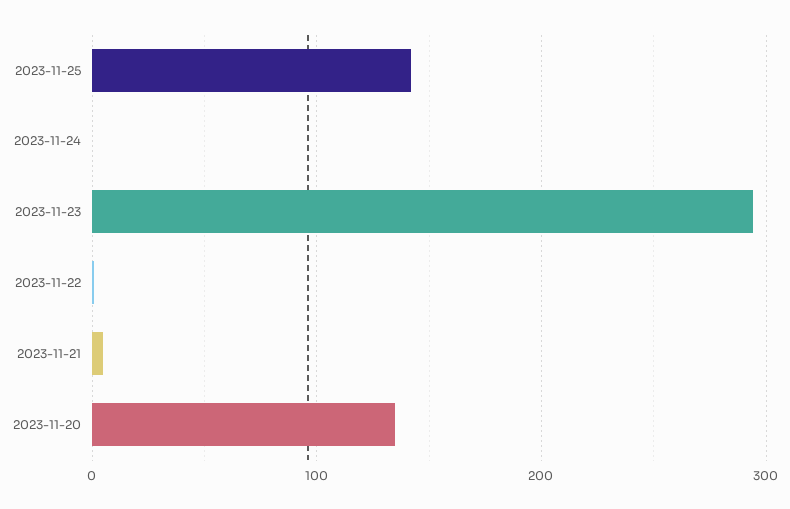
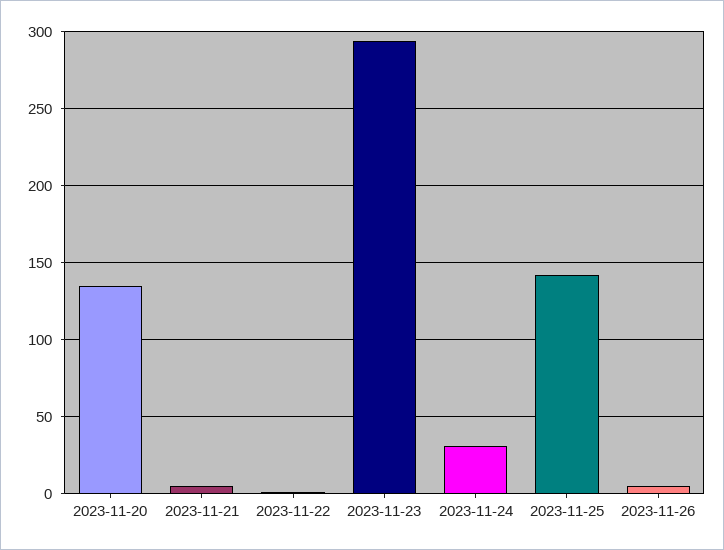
2023-11-24: 0 -> 30
2023-11-26: none -> 5

